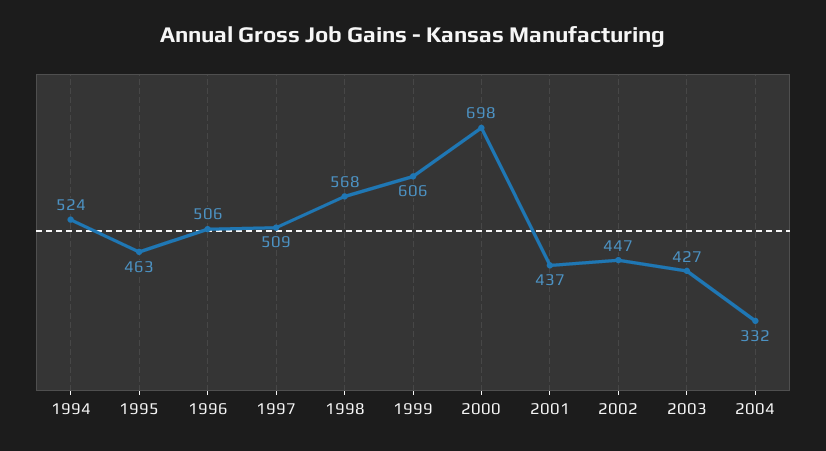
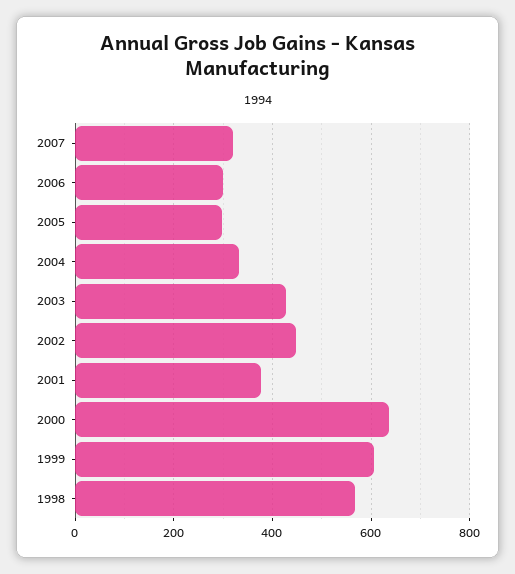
1994: 524 -> none
1995: 463 -> none
1996: 506 -> none
1997: 509 -> none
2000: 698 -> 640
2001: 437 -> 380
2007: none -> 320
2006: none -> 300
2005: none -> 300

